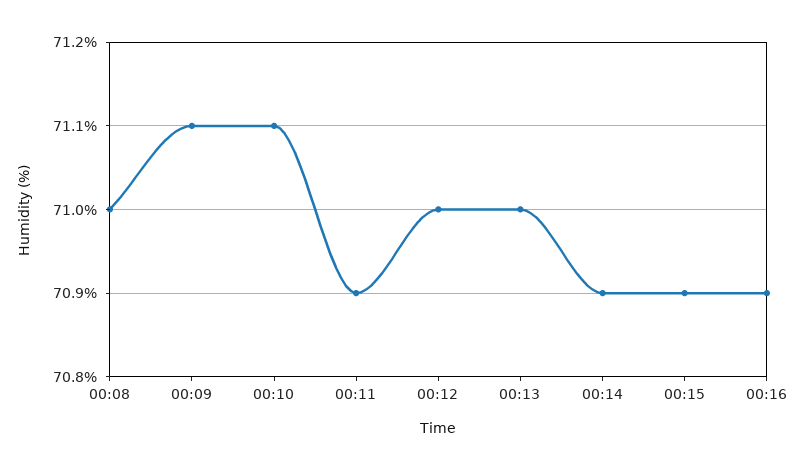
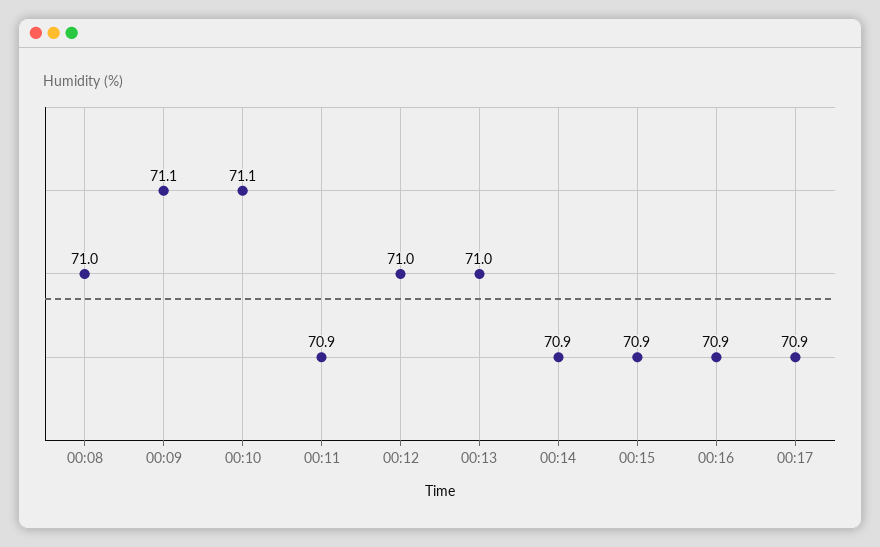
00:17: none -> 70.9

